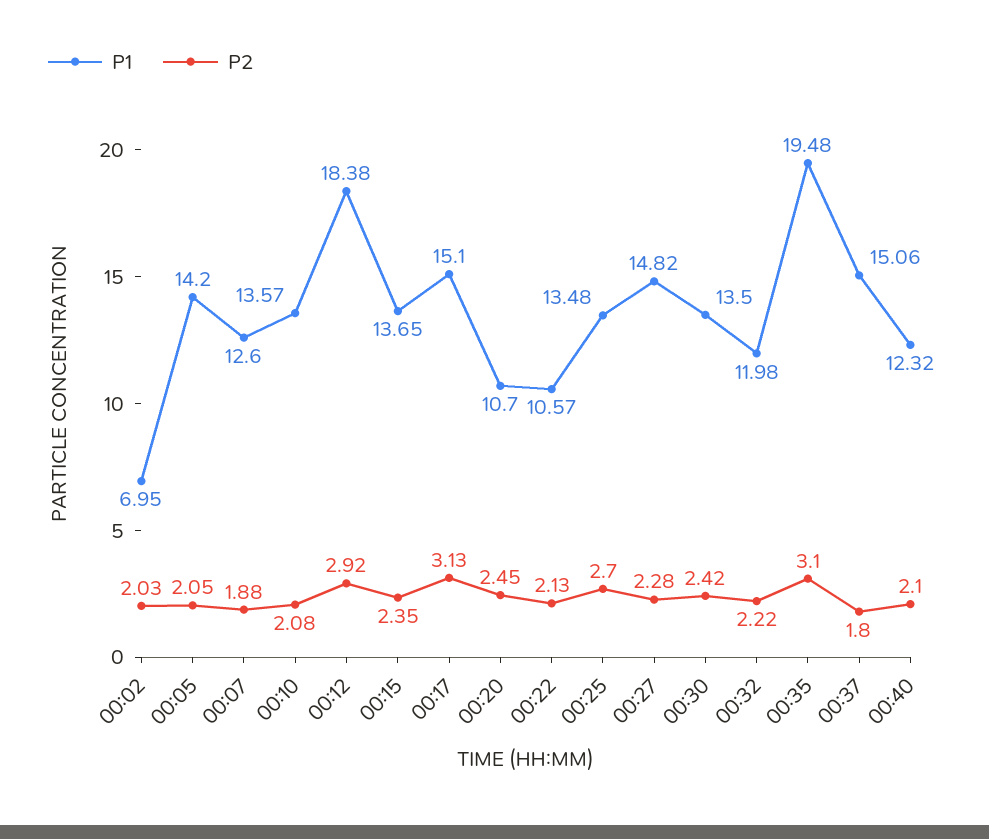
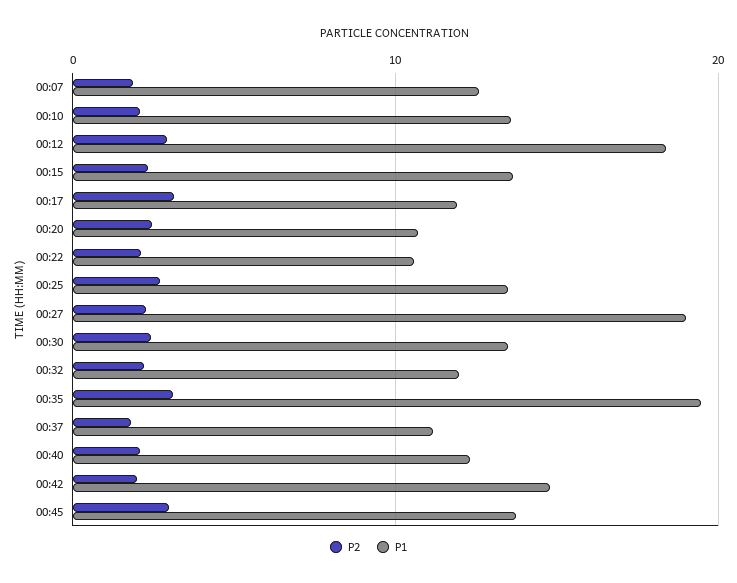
P1, 00:02: 6.95 -> none
P2, 00:02: 2.03 -> none
P1, 00:05: 14.2 -> none
P2, 00:05: 2.05 -> none
P1, 00:17: 15.1 -> 12
P1, 00:27: 14.82 -> 19
P1, 00:37: 15.06 -> 11
P2, 00:42: none -> 2
P1, 00:42: none -> 15
P2, 00:45: none -> 3
P1, 00:45: none -> 14

